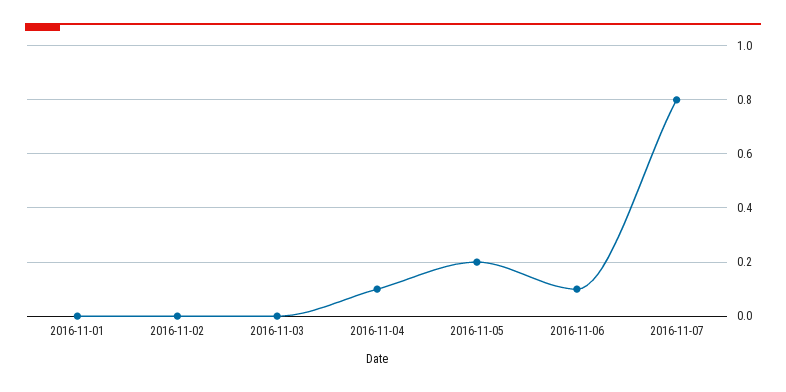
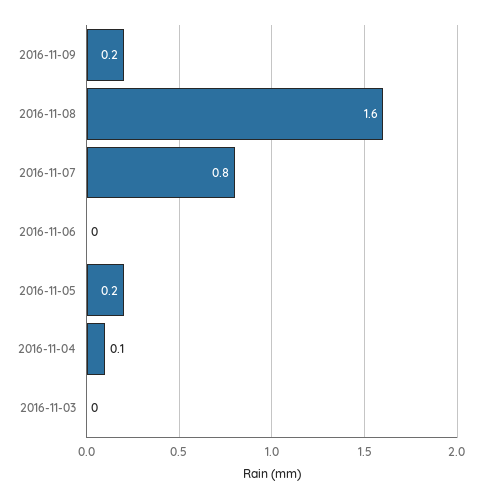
2016-11-01: 0 -> none
2016-11-02: 0 -> none
2016-11-06: 0.1 -> 0
2016-11-09: none -> 0.2
2016-11-08: none -> 1.6

